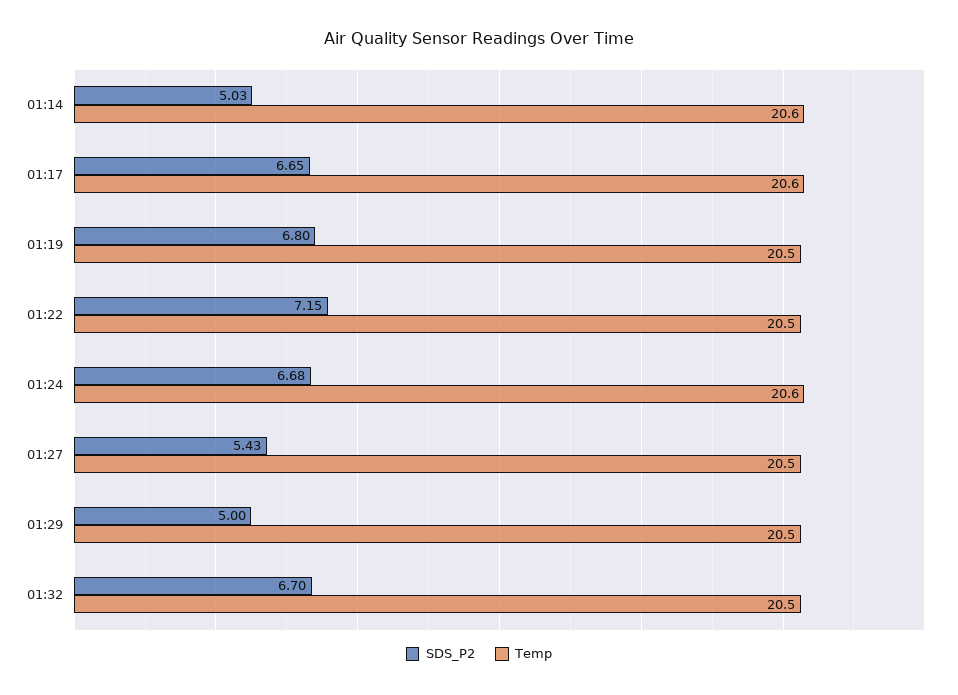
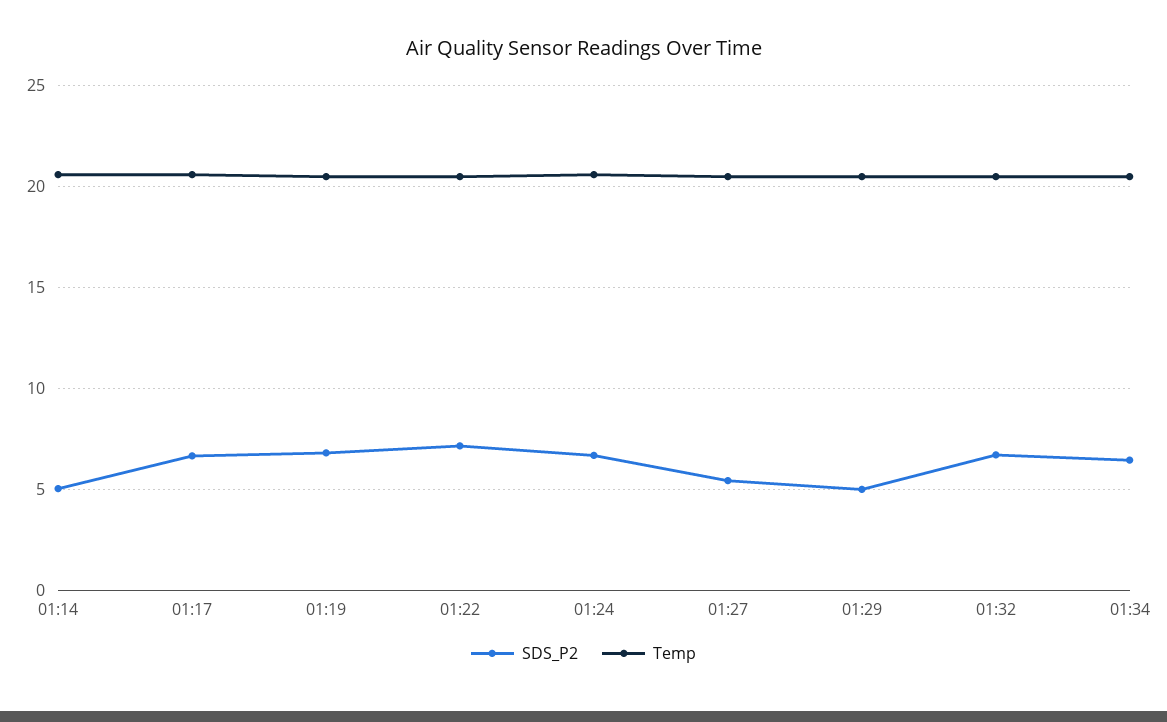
SDS_P2, 01:34: none -> 6.5
Temp, 01:34: none -> 20.5

